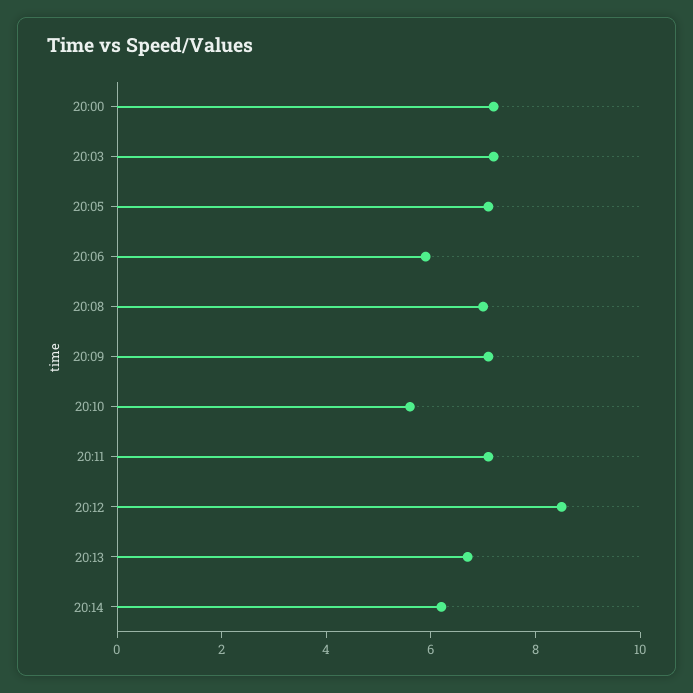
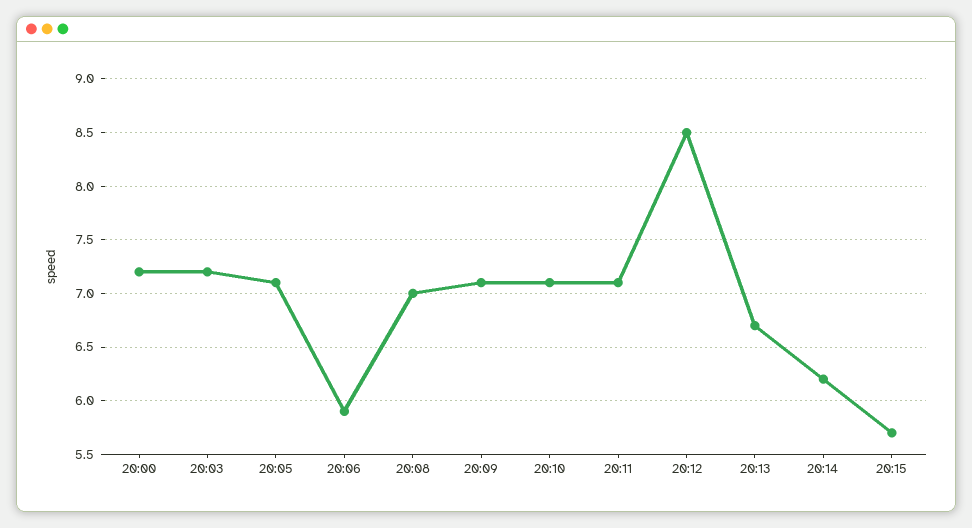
20:10: 5.5 -> 7.1
20:15: none -> 5.7

